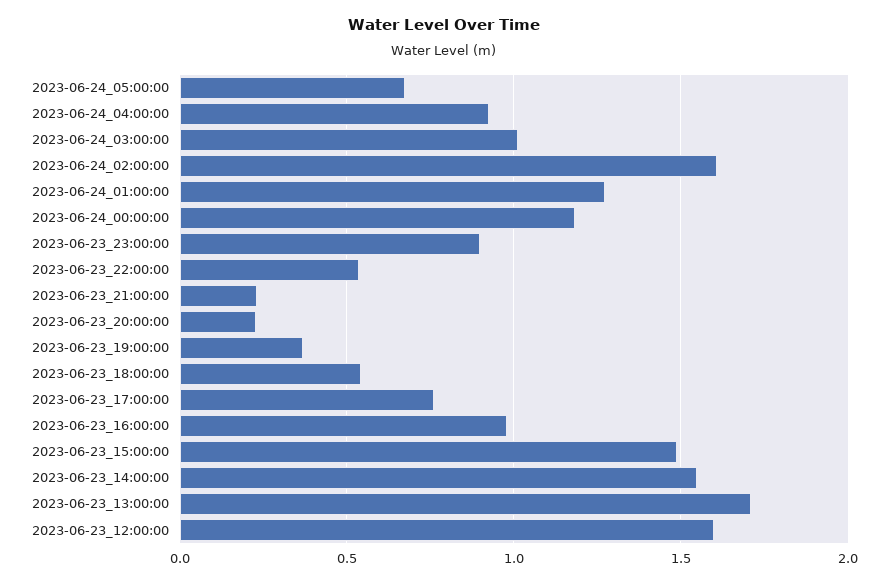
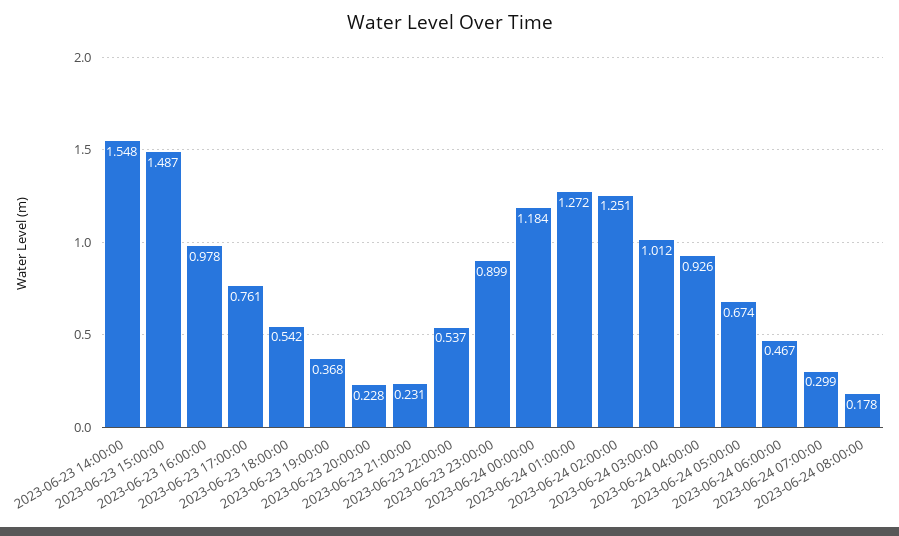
2023-06-24_02:00:00: 1.6 -> 1.251
2023-06-23_13:00:00: 1.7 -> none
2023-06-23_12:00:00: 1.6 -> none
2023-06-24 06:00:00: none -> 0.467
2023-06-24 07:00:00: none -> 0.299
2023-06-24 08:00:00: none -> 0.178

